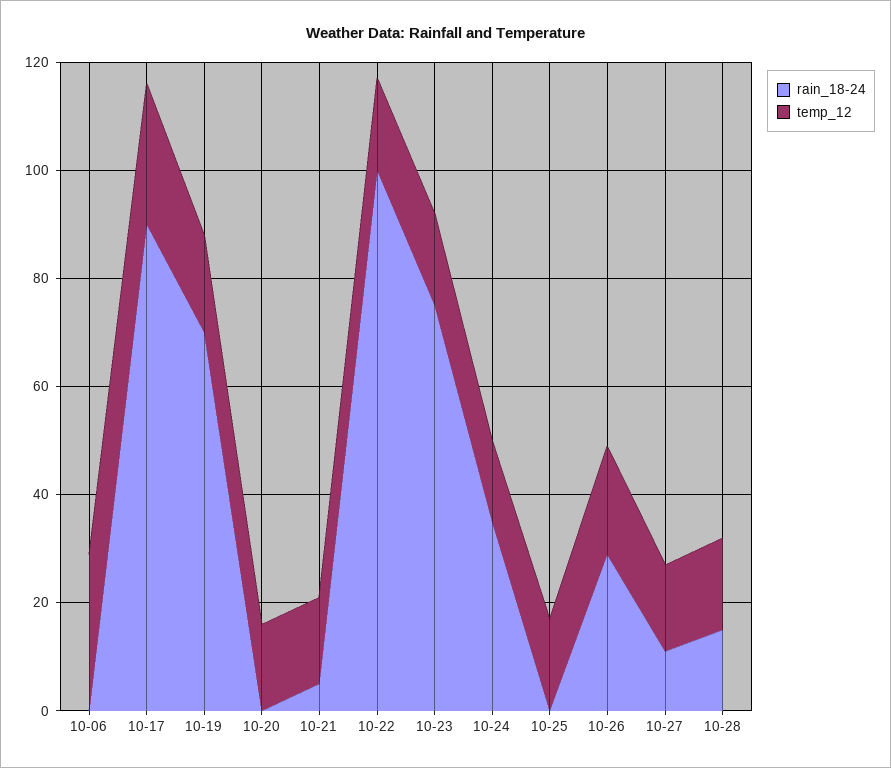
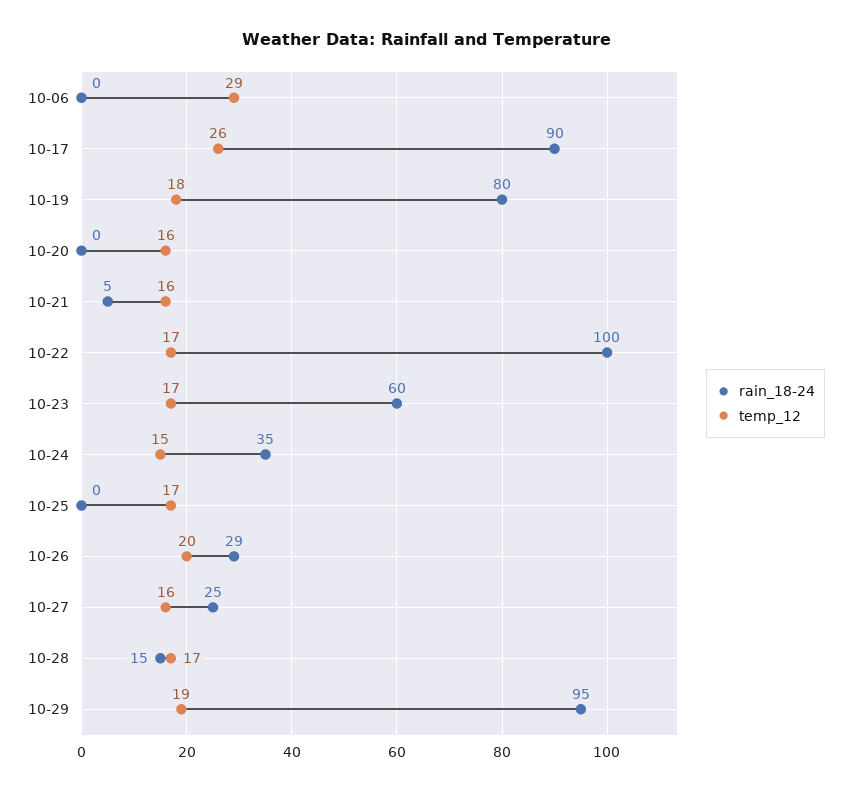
rain_18-24, 10-19: 70 -> 80
rain_18-24, 10-23: 75 -> 60
rain_18-24, 10-27: 10 -> 25
rain_18-24, 10-29: none -> 95
temp_12, 10-29: none -> 19

